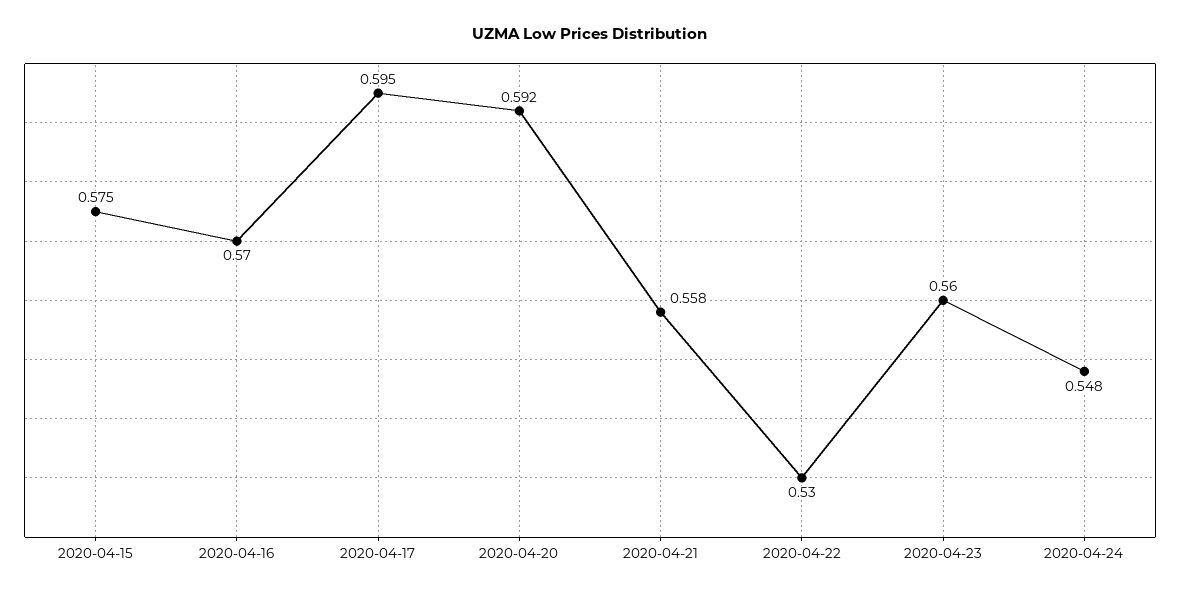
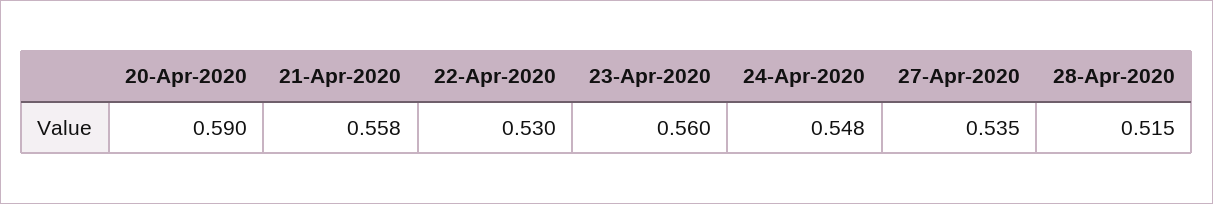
2020-04-15: 0.575 -> none
2020-04-16: 0.57 -> none
2020-04-17: 0.595 -> none
2020-04-20: 0.592 -> 0.59
27-Apr-2020: none -> 0.535
28-Apr-2020: none -> 0.515

